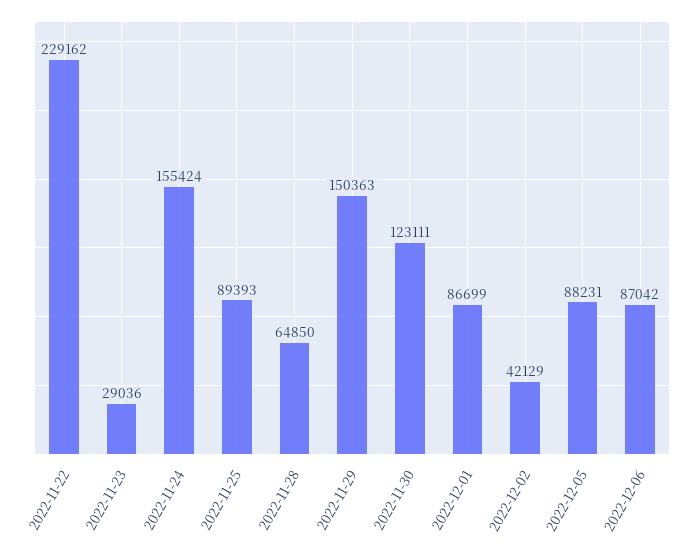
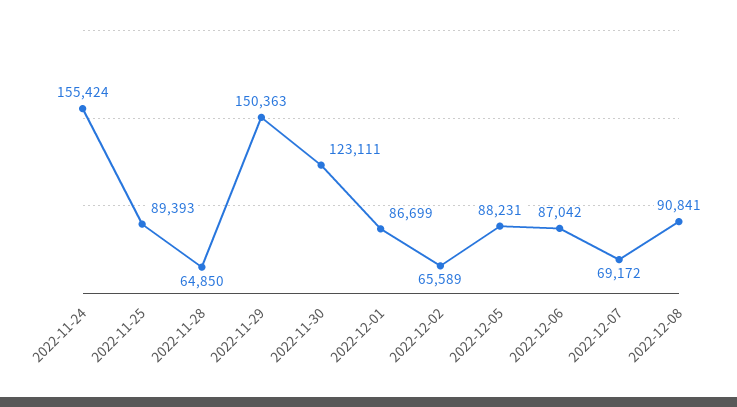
2022-11-22: 229162 -> none
2022-11-23: 29036 -> none
2022-12-02: 42129 -> 65589
2022-12-07: none -> 69172
2022-12-08: none -> 90841

